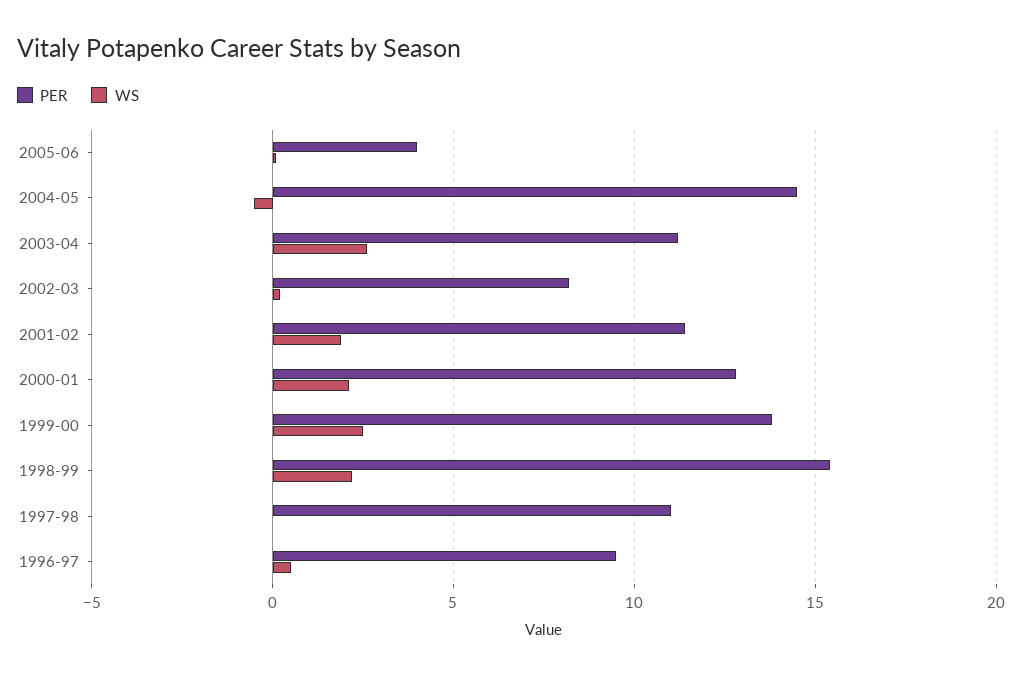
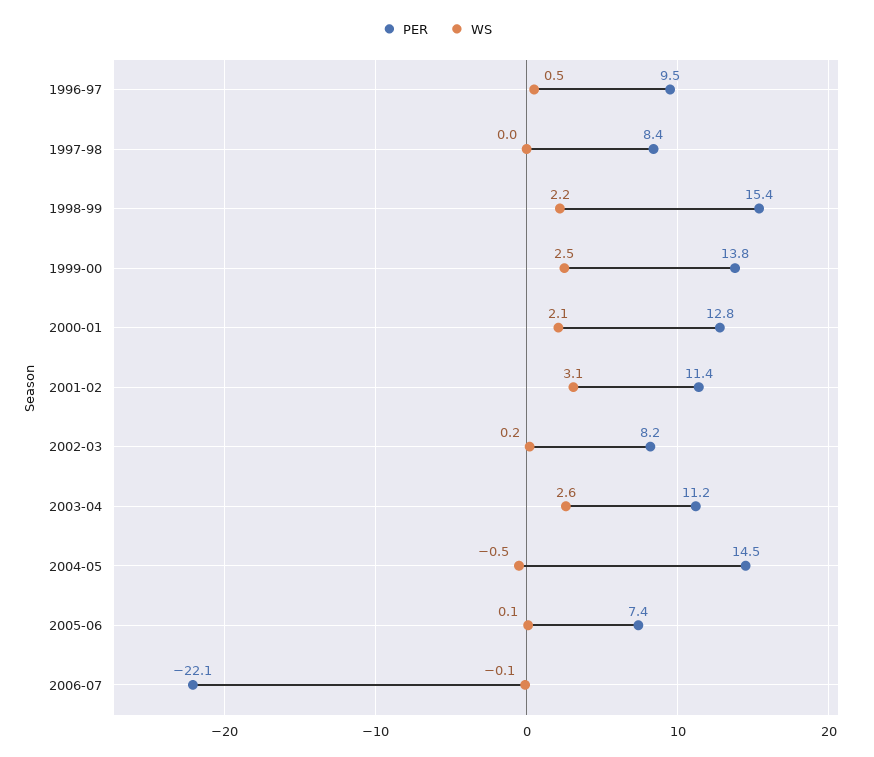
PER, 2005-06: 4 -> 7.4
WS, 2001-02: 2 -> 3.1
PER, 1997-98: 11 -> 8.4
PER, 2006-07: none -> -22.1
WS, 2006-07: none -> -0.1

